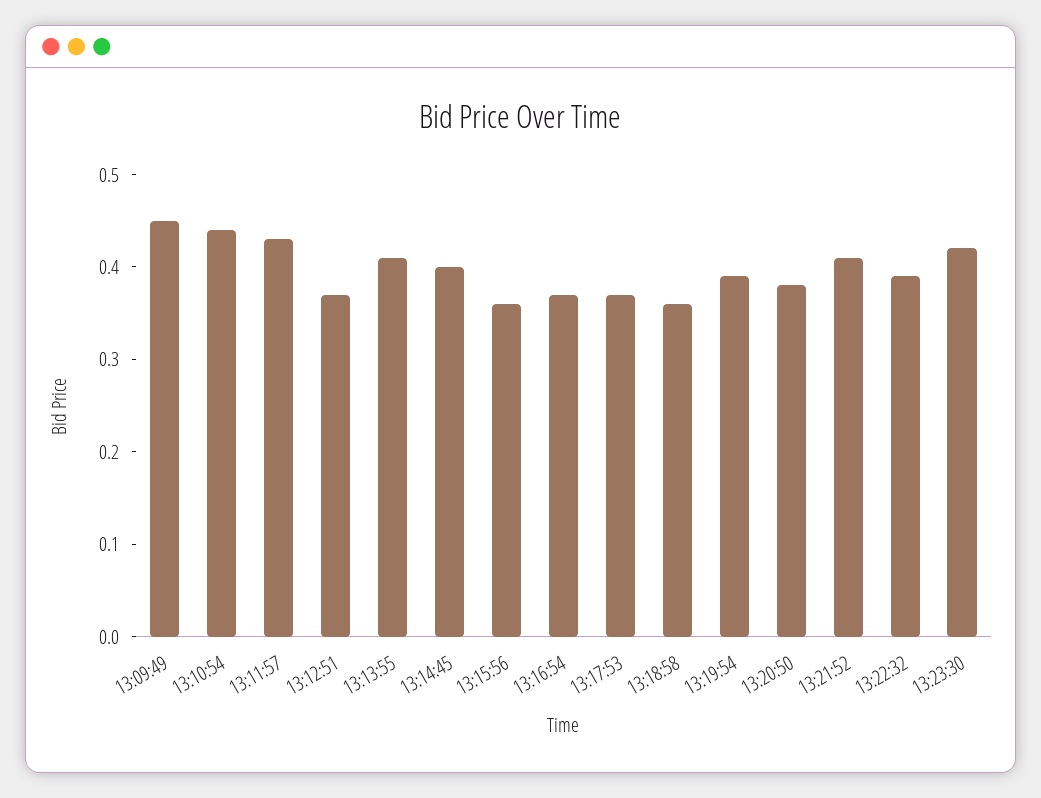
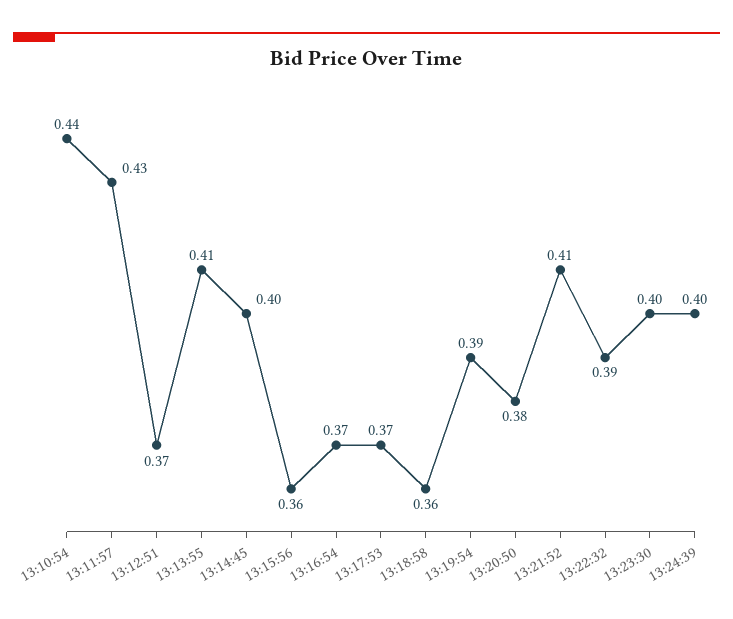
13:09:49: 0.45 -> none
13:23:30: 0.42 -> 0.4
13:24:39: none -> 0.4

